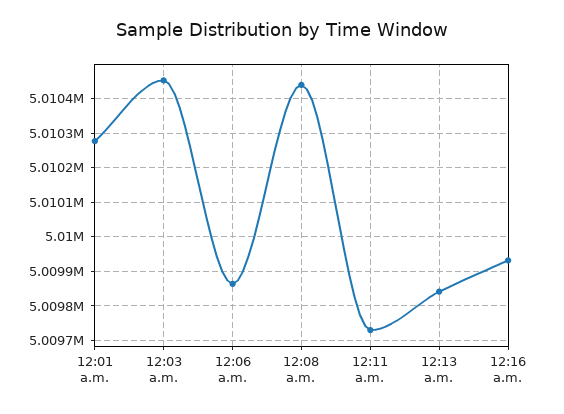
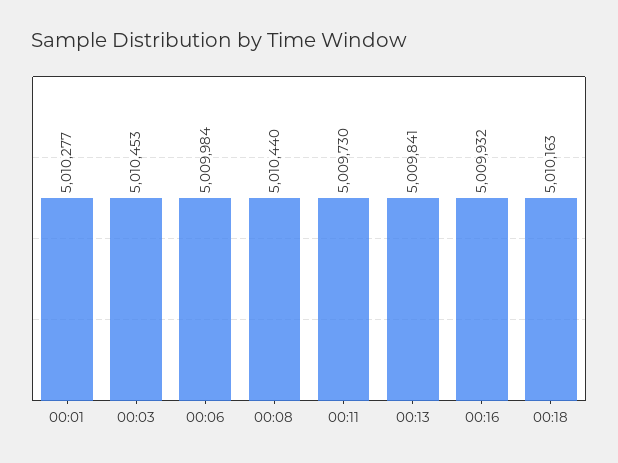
12:06 a.m.: 5009860 -> 5009984
00:18: none -> 5010163

